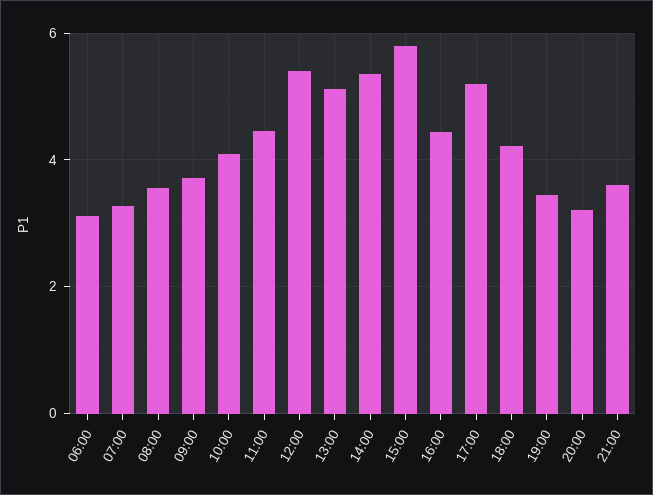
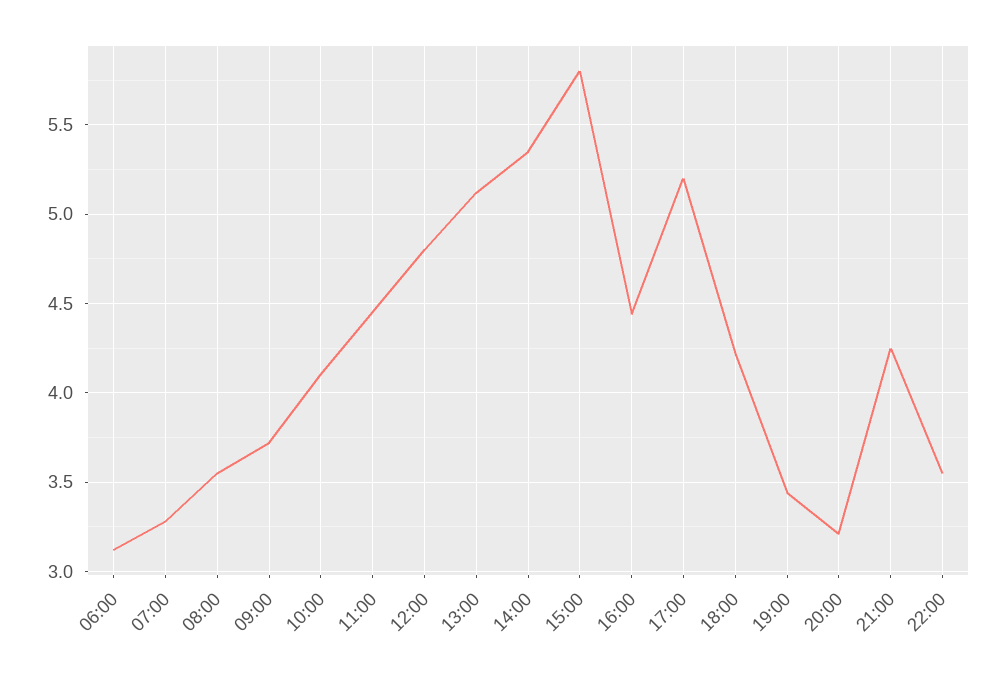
12:00: 5.4 -> 4.8
21:00: 3.6 -> 4.25
22:00: none -> 3.55

